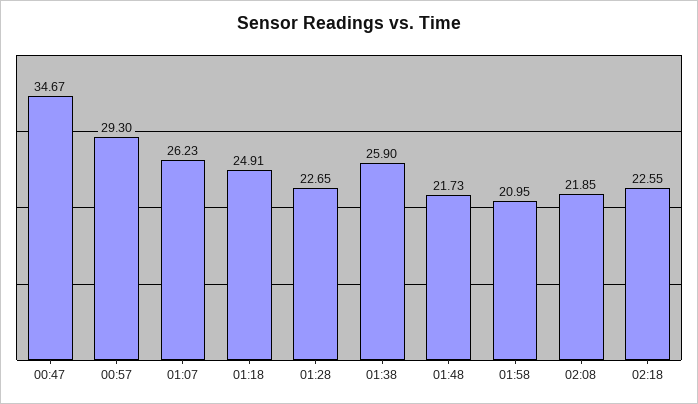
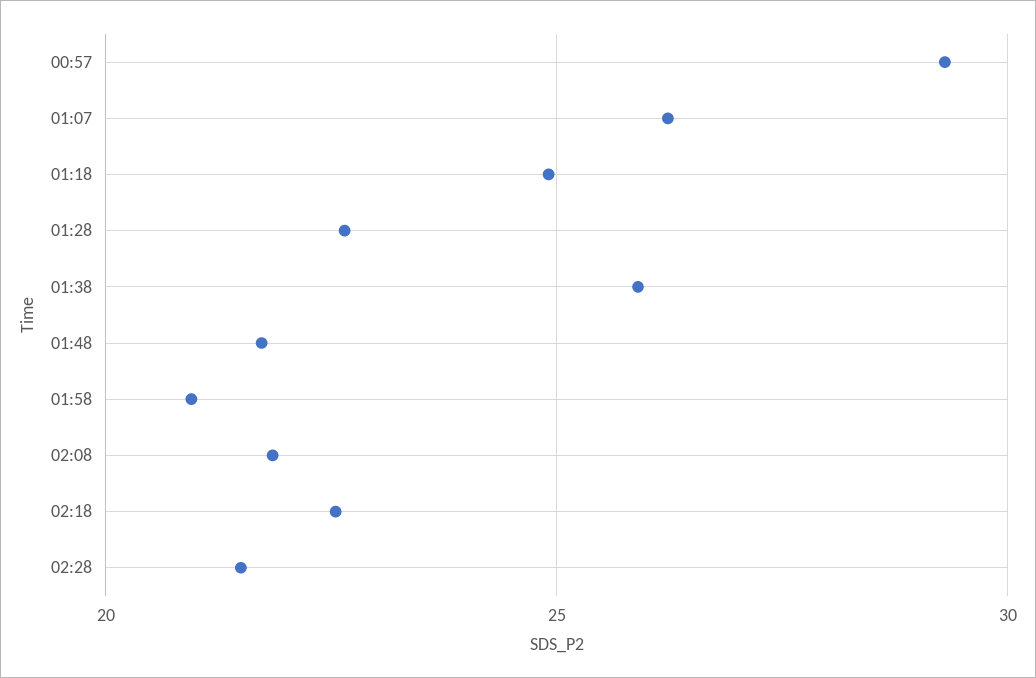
00:47: 34.67 -> none
02:28: none -> 21.5

